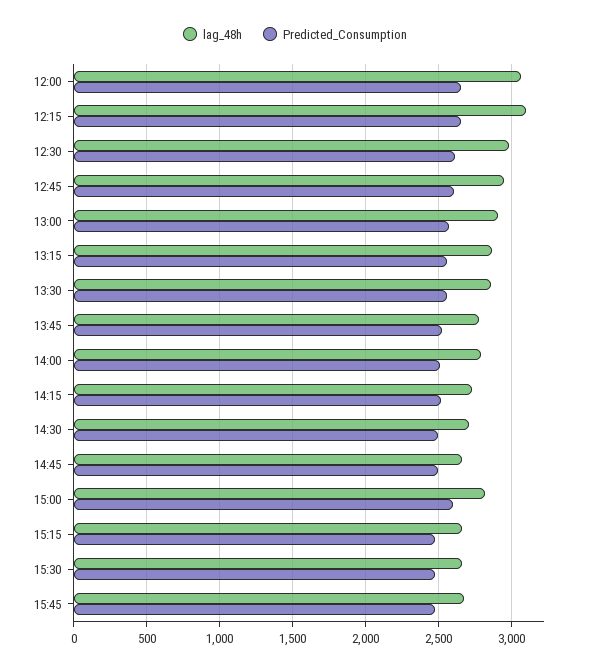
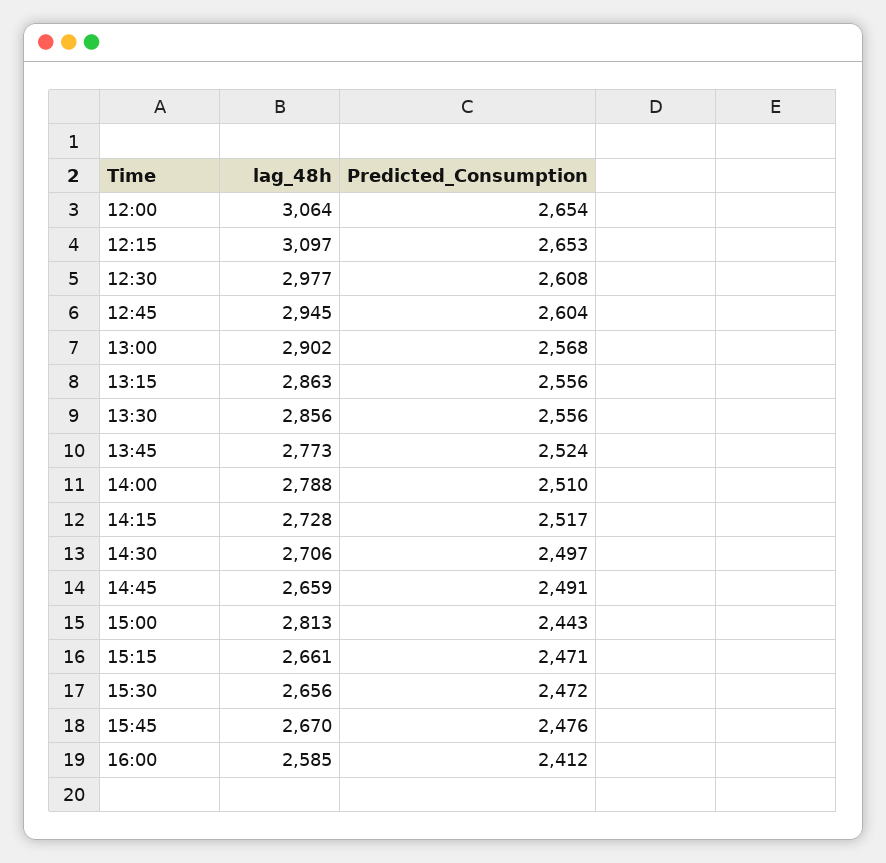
Predicted_Consumption, 15:00: 2600 -> 2443
lag_48h, 16:00: none -> 2585
Predicted_Consumption, 16:00: none -> 2412

